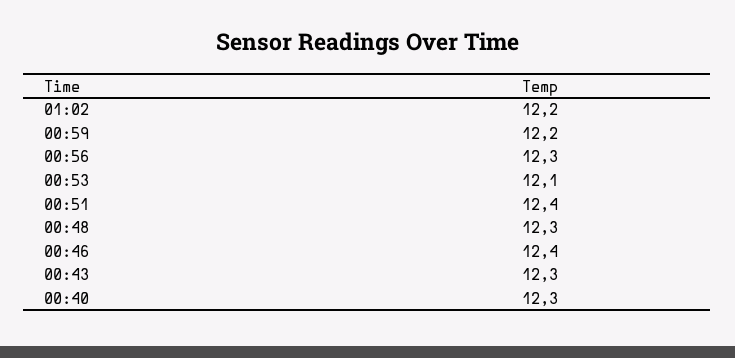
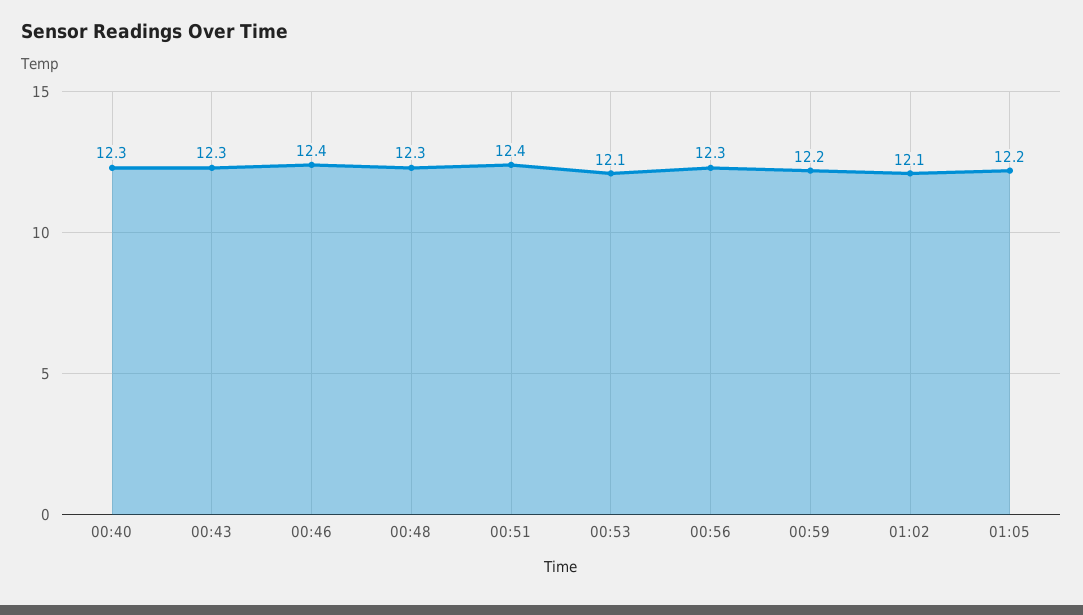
01:02: 12.2 -> 12.1
01:05: none -> 12.2

